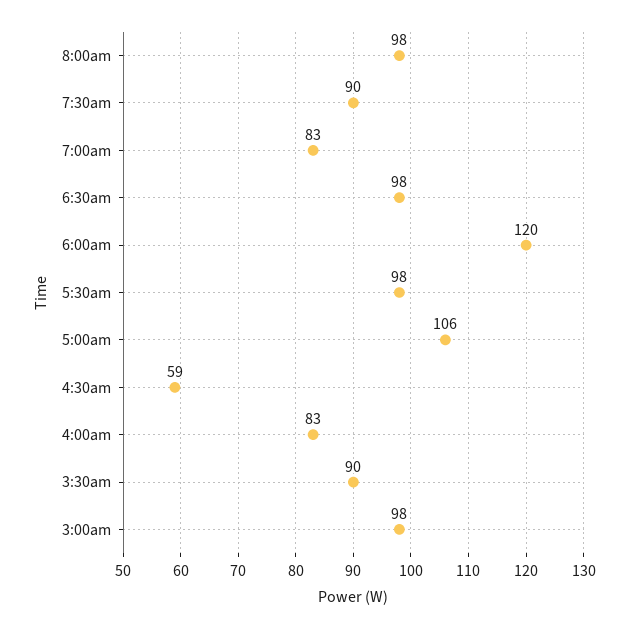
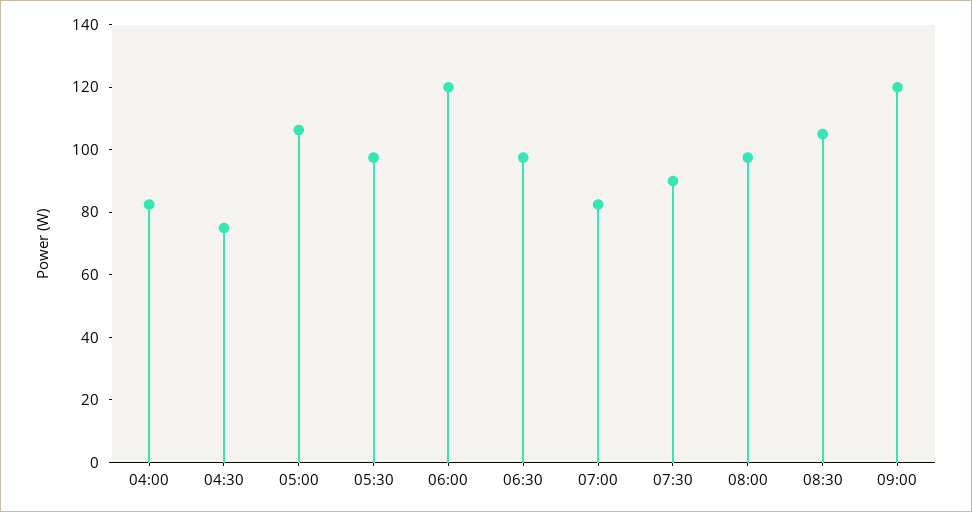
4:30am: 59 -> 75
3:30am: 90 -> none
3:00am: 98 -> none
08:30: none -> 105
09:00: none -> 120

